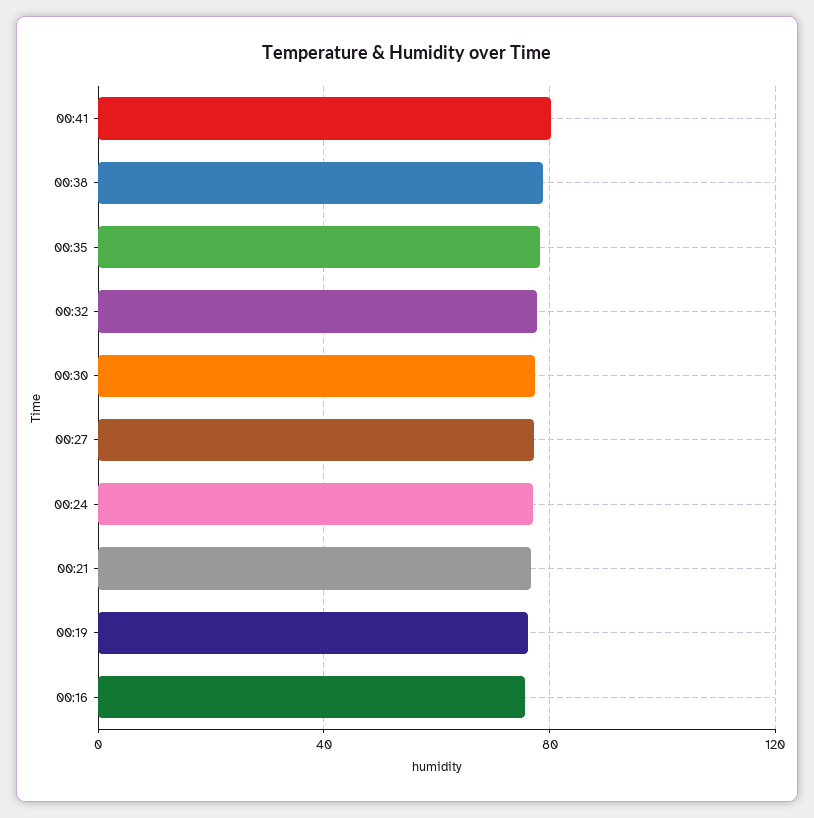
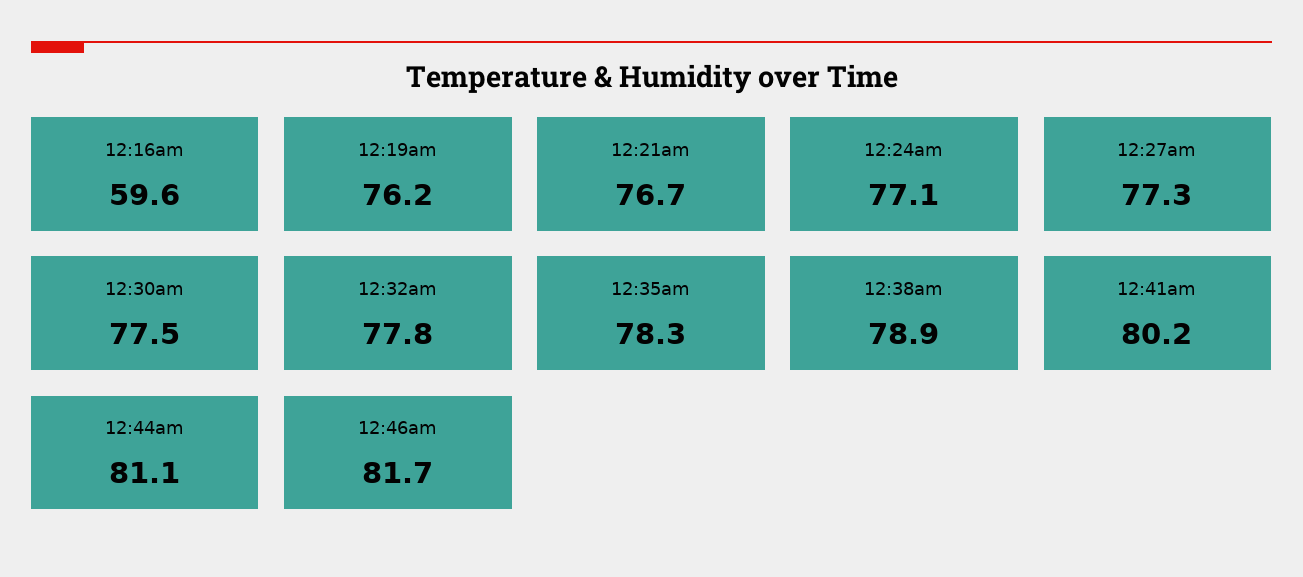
00:16: 75 -> 59.6
12:44am: none -> 81.1
12:46am: none -> 81.7

